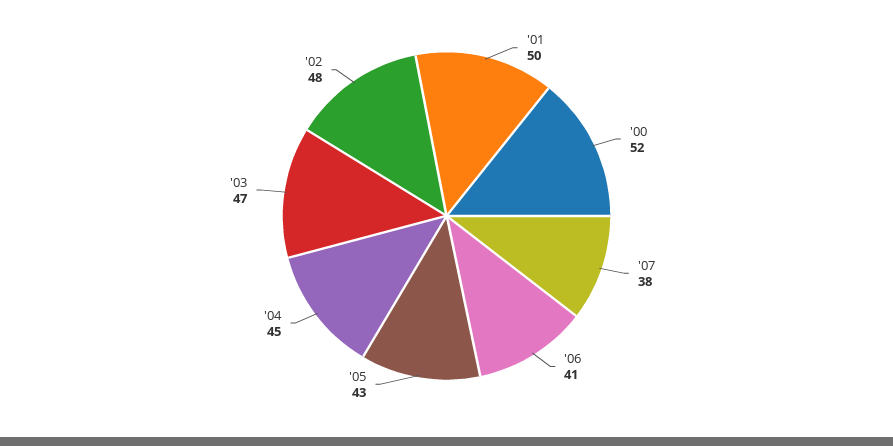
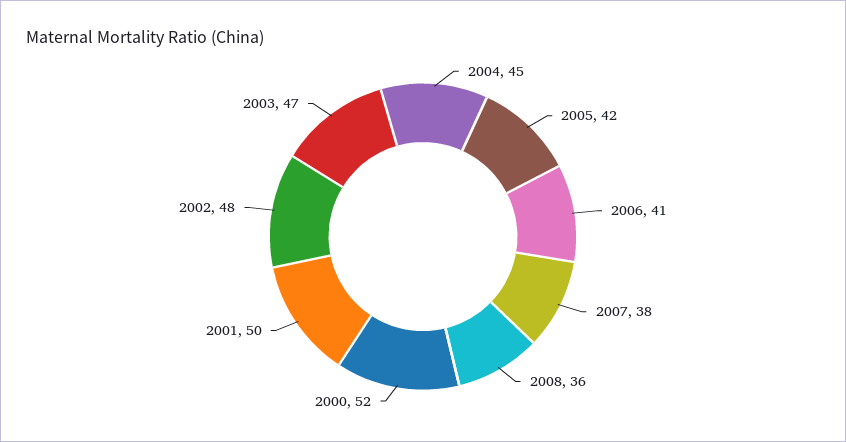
'05: 43 -> 42
2008: none -> 36

